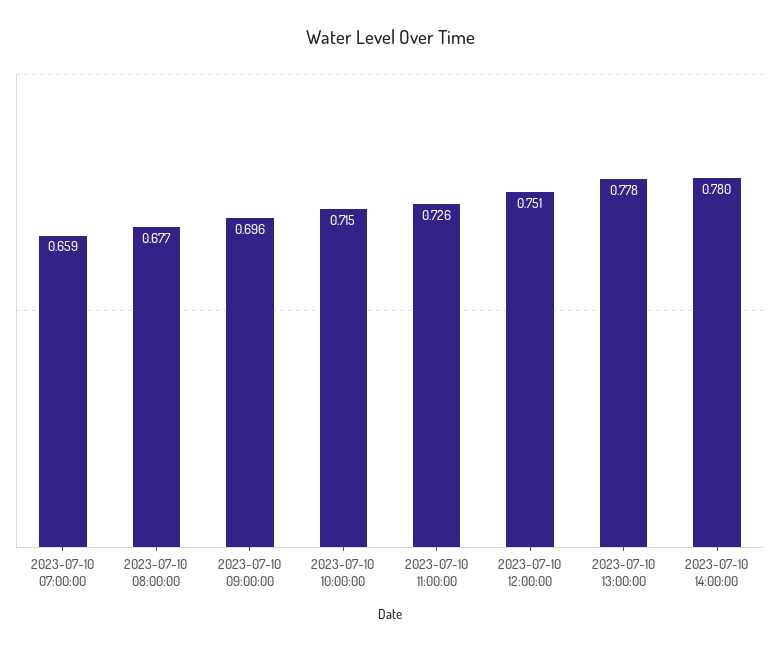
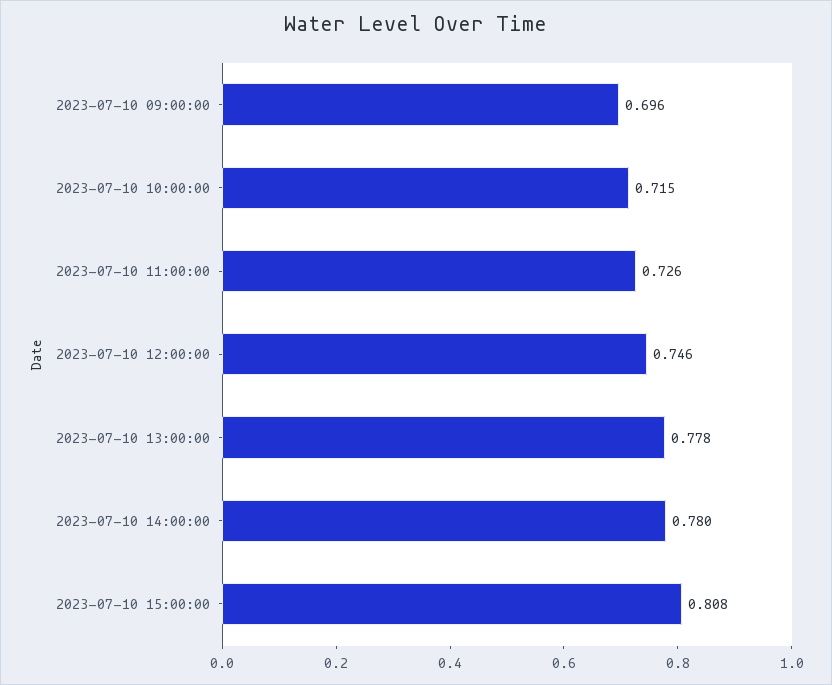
2023-07-10 07:00:00: 0.659 -> none
2023-07-10 08:00:00: 0.677 -> none
2023-07-10 12:00:00: 0.751 -> 0.746
2023-07-10 15:00:00: none -> 0.808

